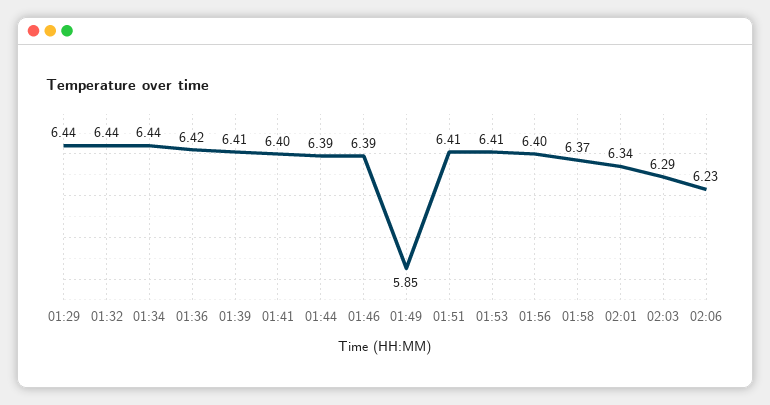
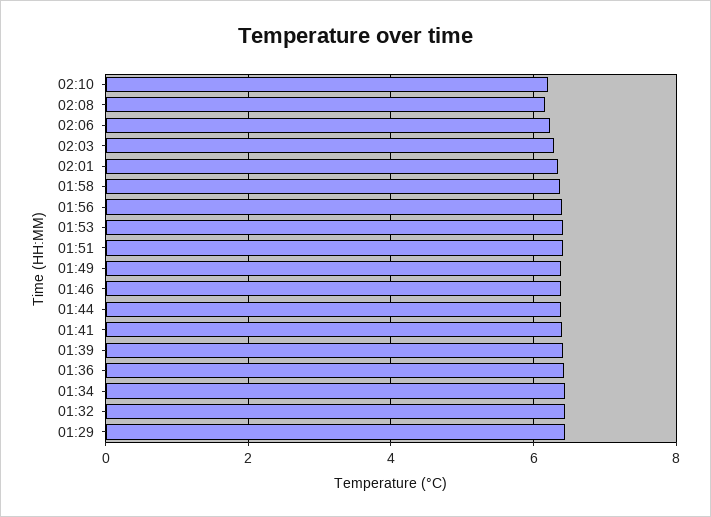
01:49: 5.85 -> 6.4
02:10: none -> 6.2
02:08: none -> 6.2

